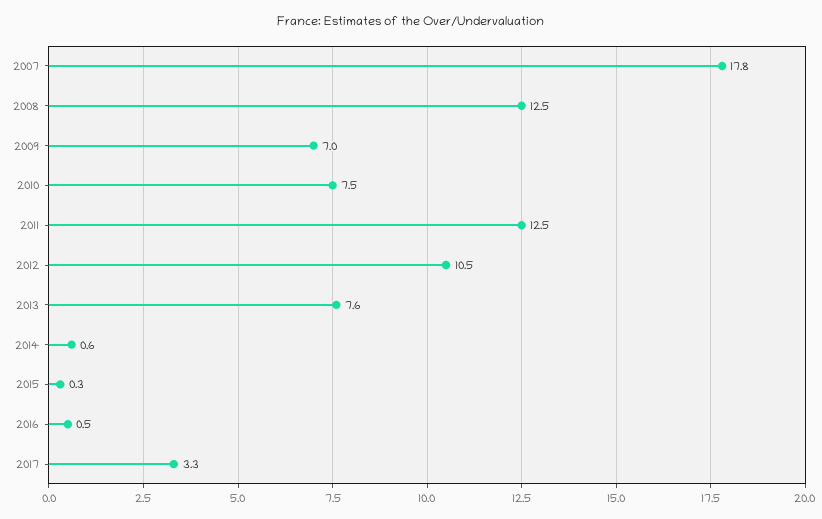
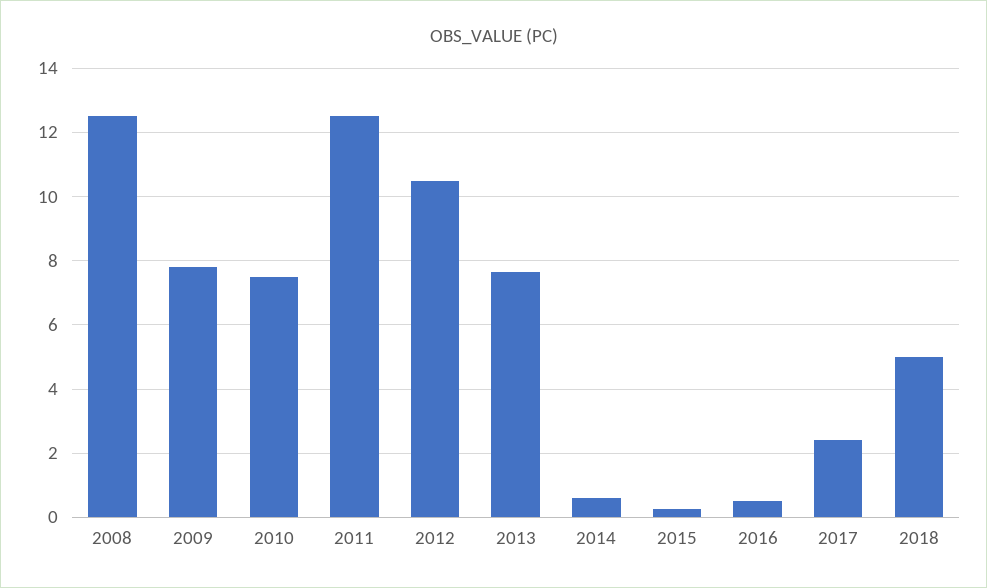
2007: 17.8 -> none
2009: 7 -> 7.8
2017: 3.3 -> 2.4
2018: none -> 5

